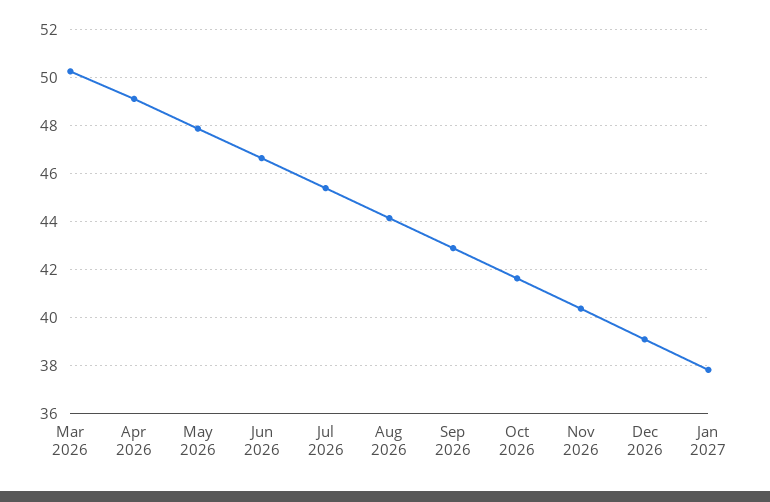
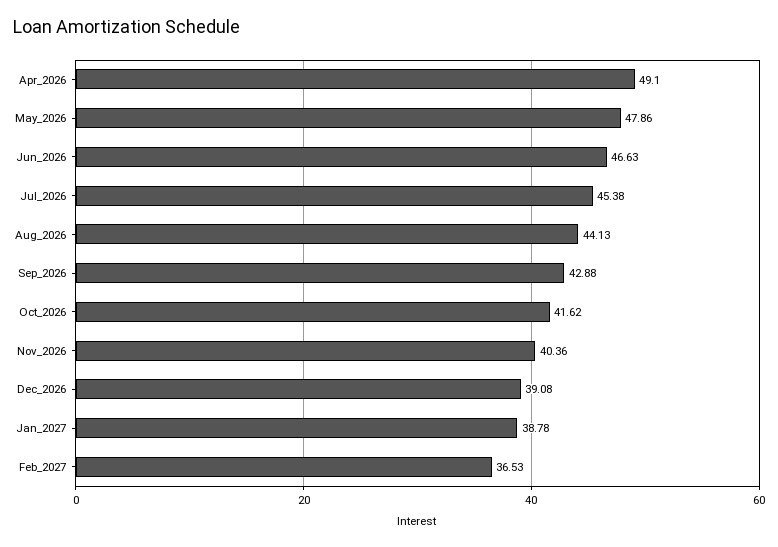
Mar 2026: 50.25 -> none
Jan 2027: 37.75 -> 38.78
Feb_2027: none -> 36.53

